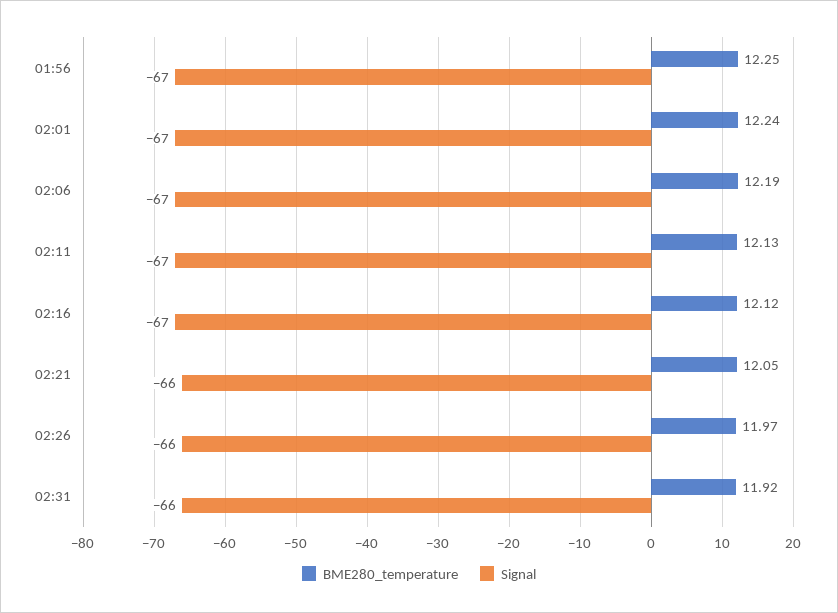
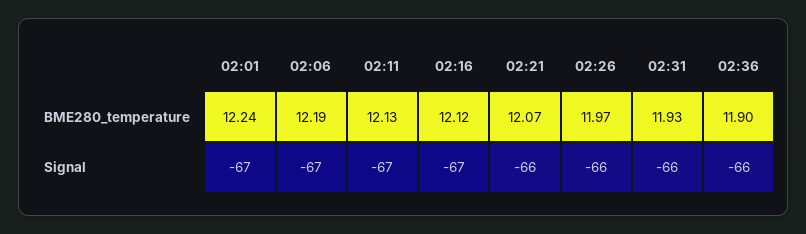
BME280_temperature, 01:56: 12.25 -> none
Signal, 01:56: -67 -> none
BME280_temperature, 02:21: 12.05 -> 12.07
BME280_temperature, 02:31: 11.92 -> 11.93
BME280_temperature, 02:36: none -> 11.9
Signal, 02:36: none -> -66

